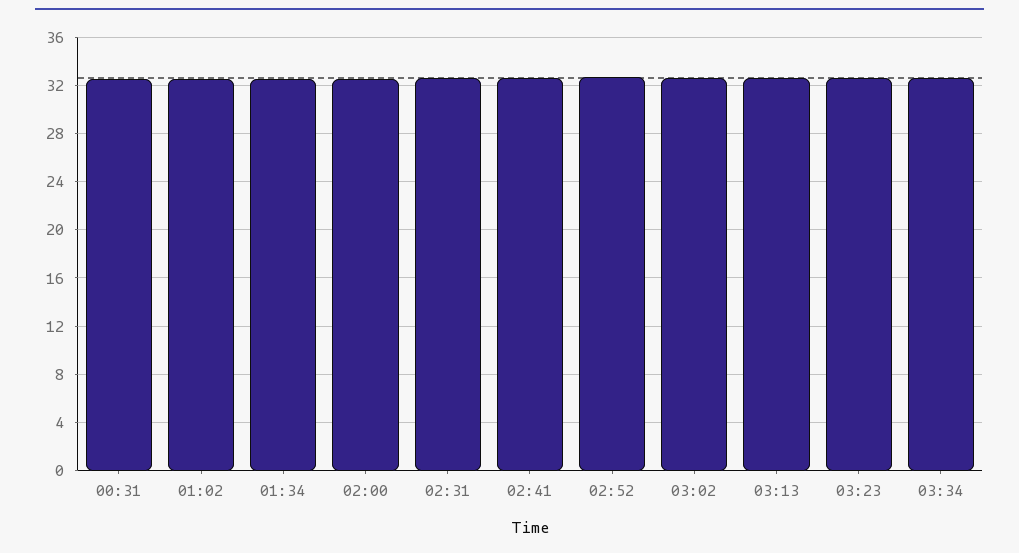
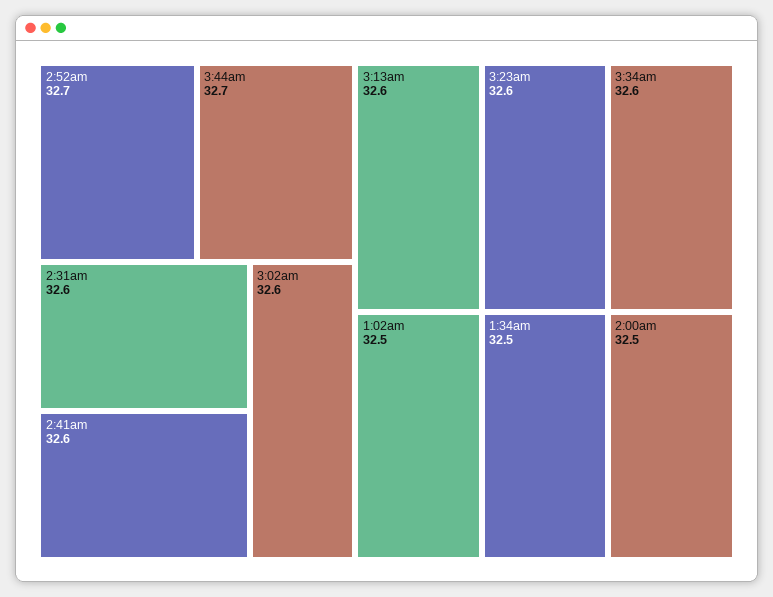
00:31: 32.5 -> none
3:44am: none -> 32.7

